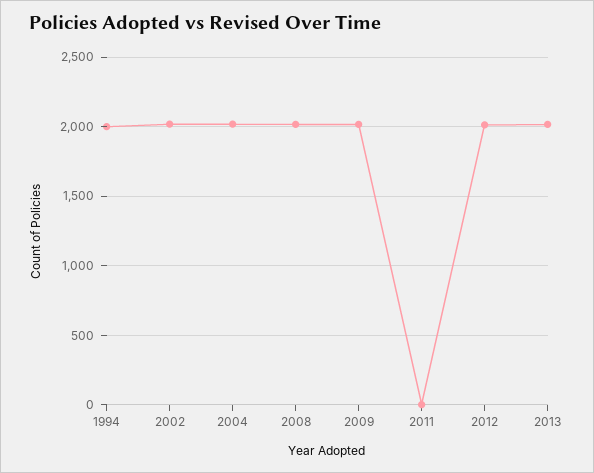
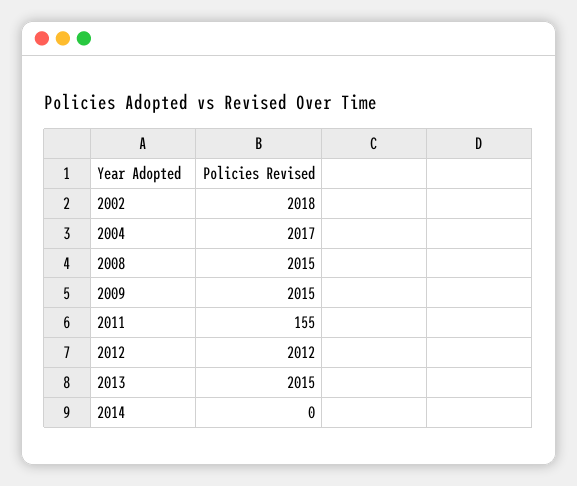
1994: 2000 -> none
2011: 0 -> 155
2014: none -> 0

